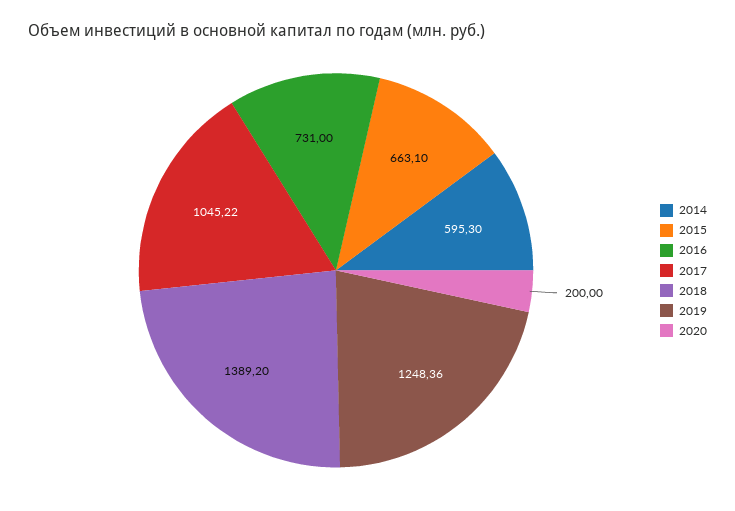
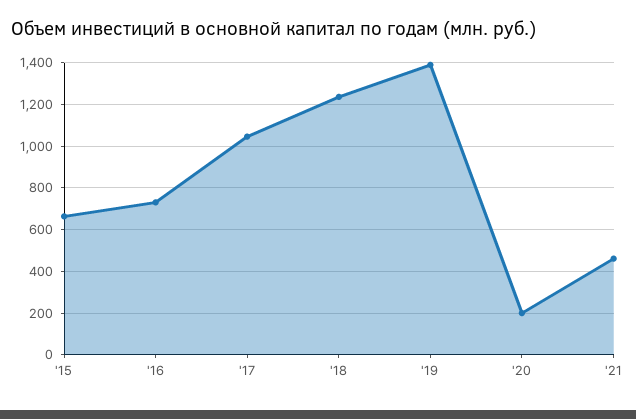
2014: 595.3 -> none
2018: 1389.2 -> 1250
2019: 1248.36 -> 1400
'21: none -> 450

